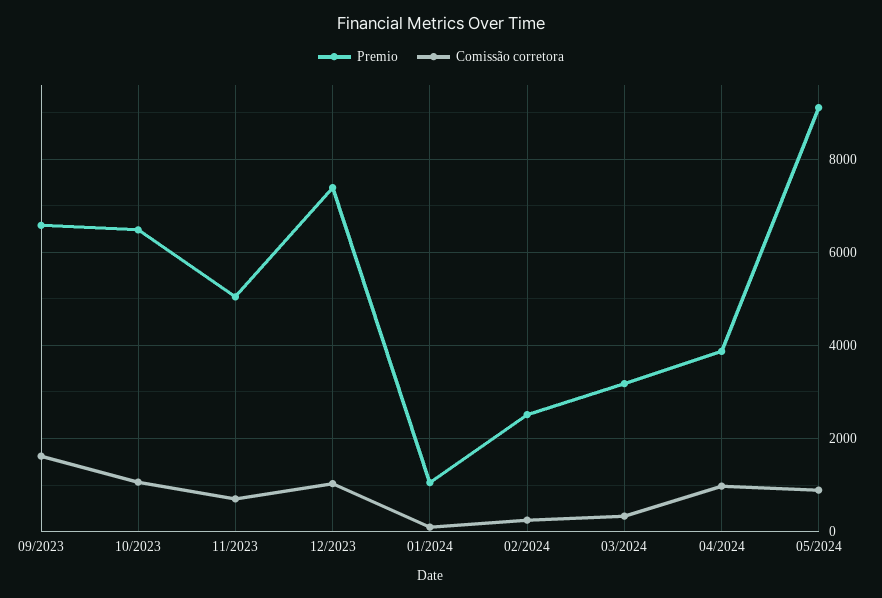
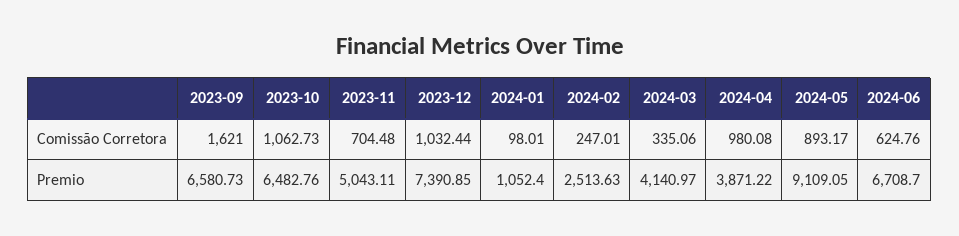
Premio, 03/2024: 3200 -> 4140.97
Comissão corretora, 2024-06: none -> 624.76
Premio, 2024-06: none -> 6708.7

